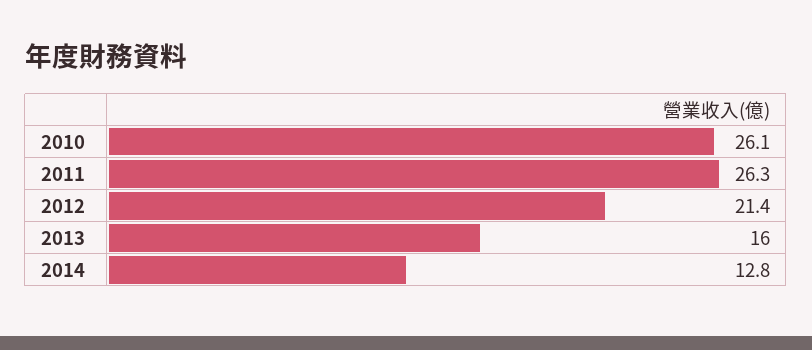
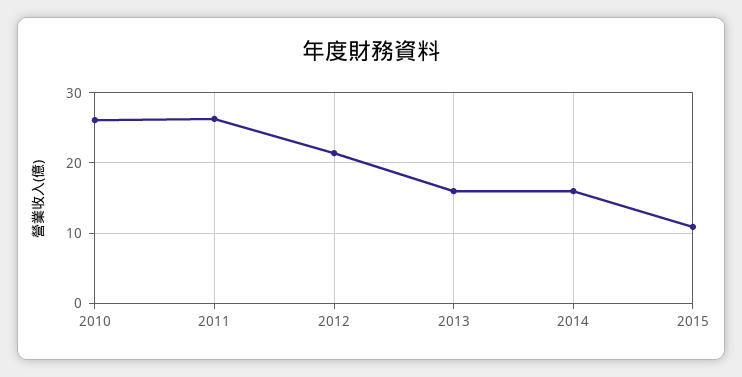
2014: 12.8 -> 16
2015: none -> 11

